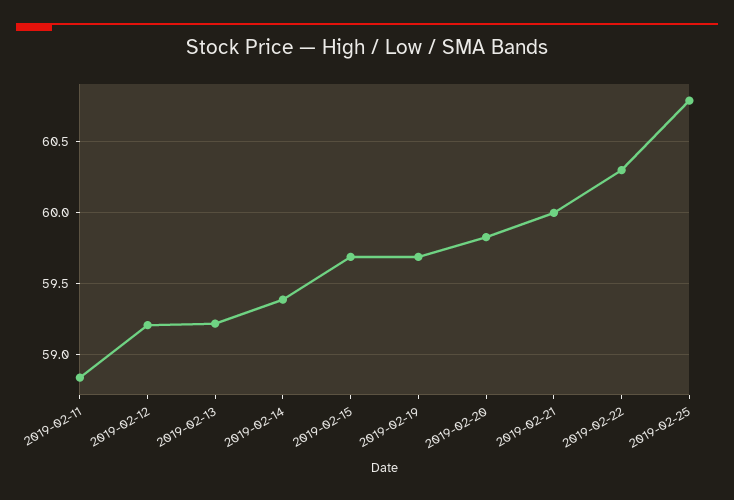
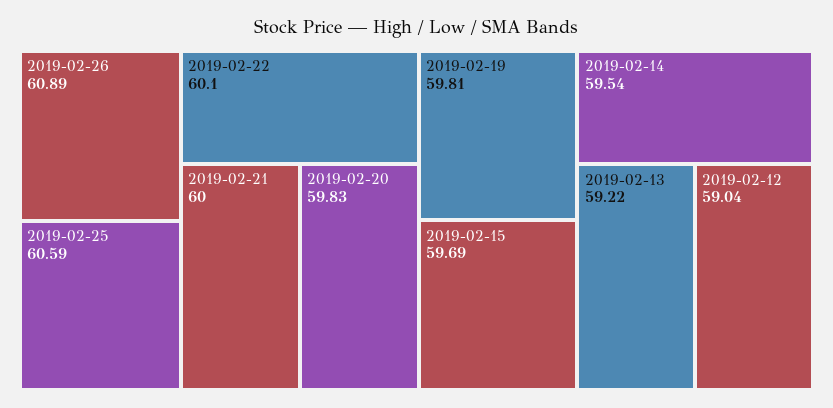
2019-02-11: 58.85 -> none
2019-02-12: 59.2 -> 59.04
2019-02-14: 59.4 -> 59.54
2019-02-19: 59.7 -> 59.81
2019-02-22: 60.3 -> 60.1
2019-02-25: 60.8 -> 60.59
2019-02-26: none -> 60.89

